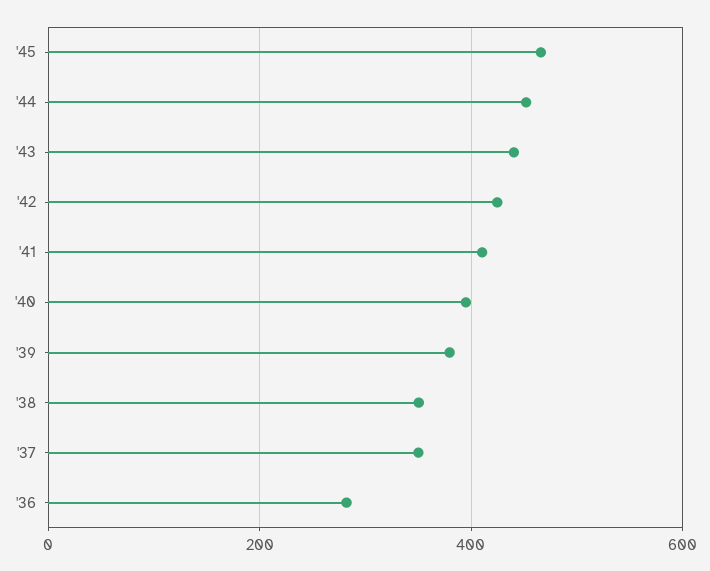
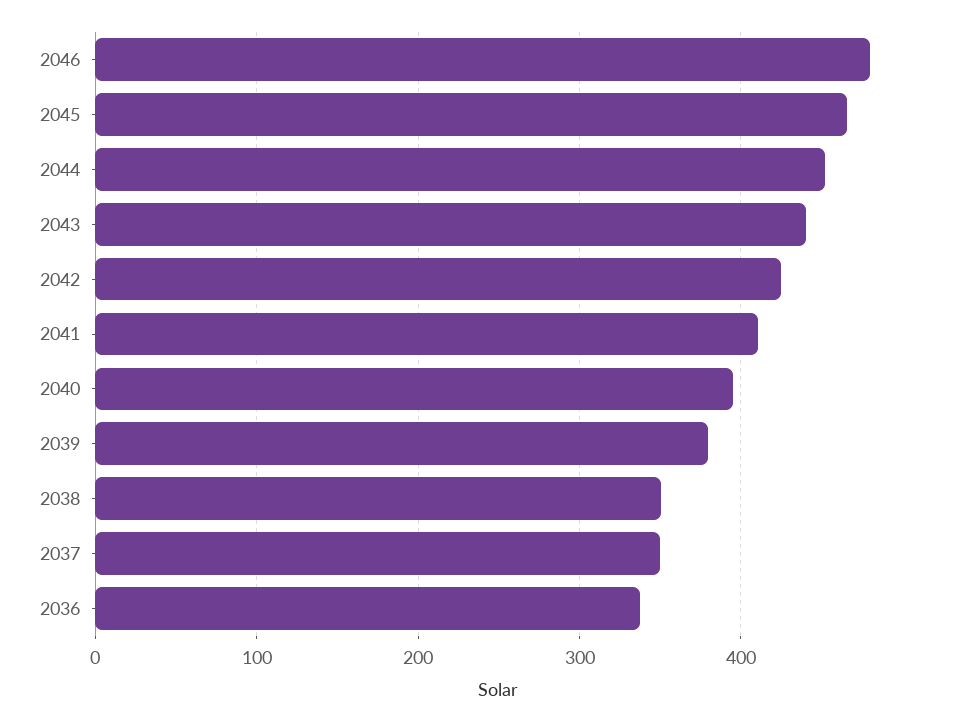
'36: 280 -> 340
2046: none -> 480

